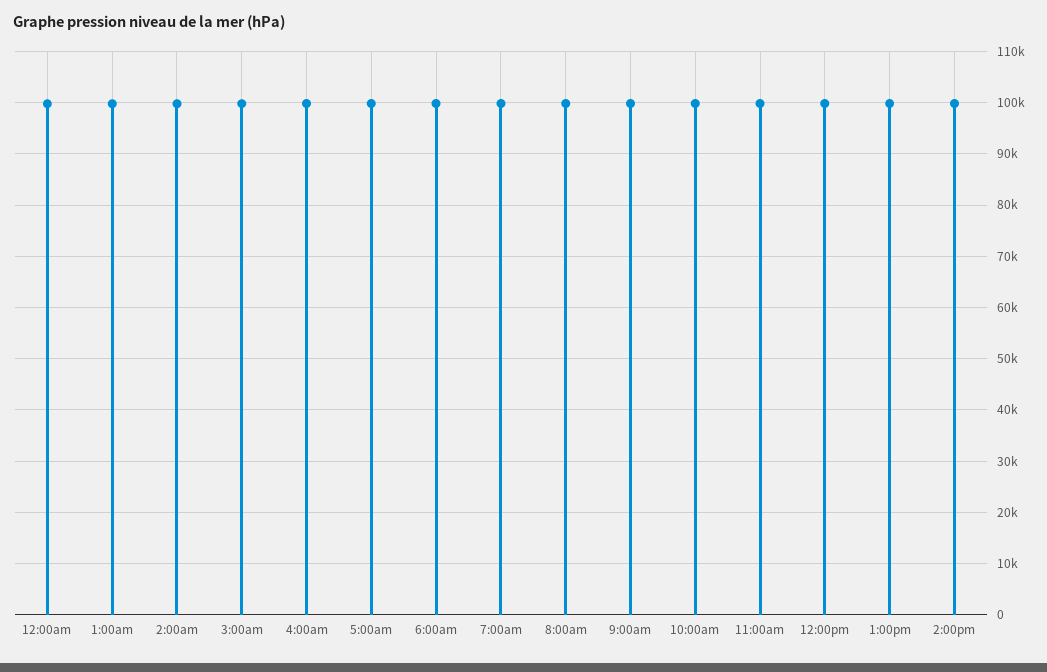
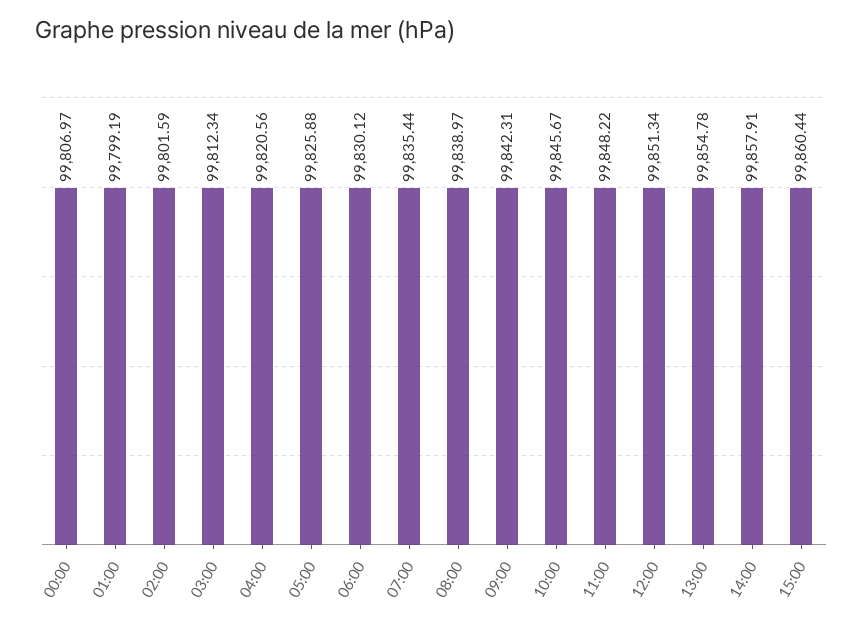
15:00: none -> 99860.44

